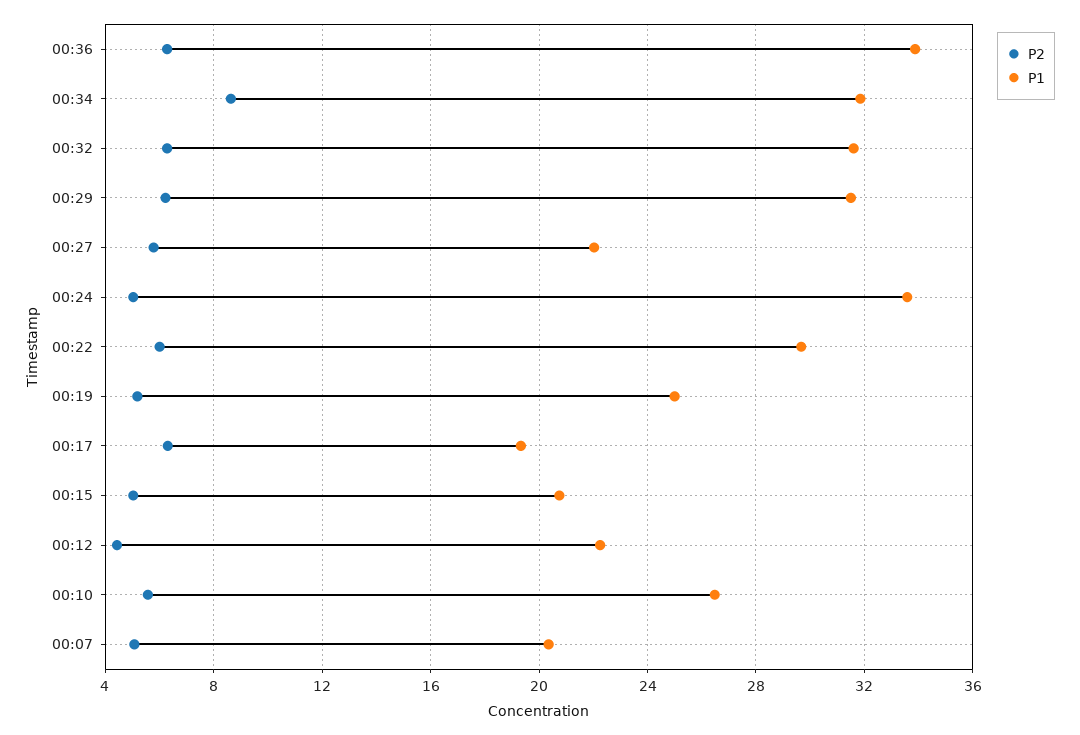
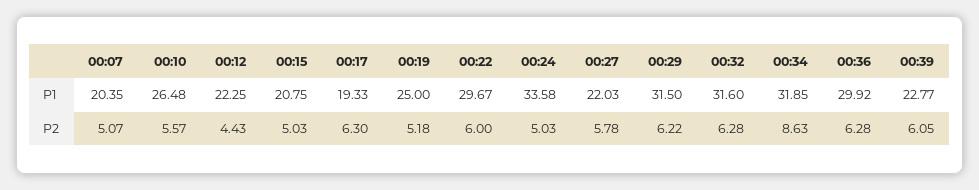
P1, 00:36: 34 -> 29.92
P1, 00:39: none -> 22.77
P2, 00:39: none -> 6.05

